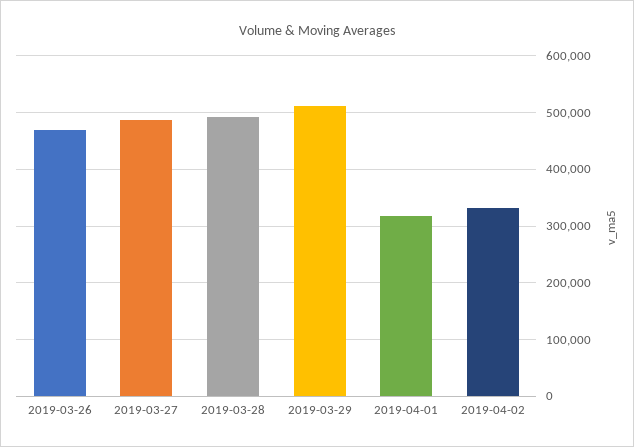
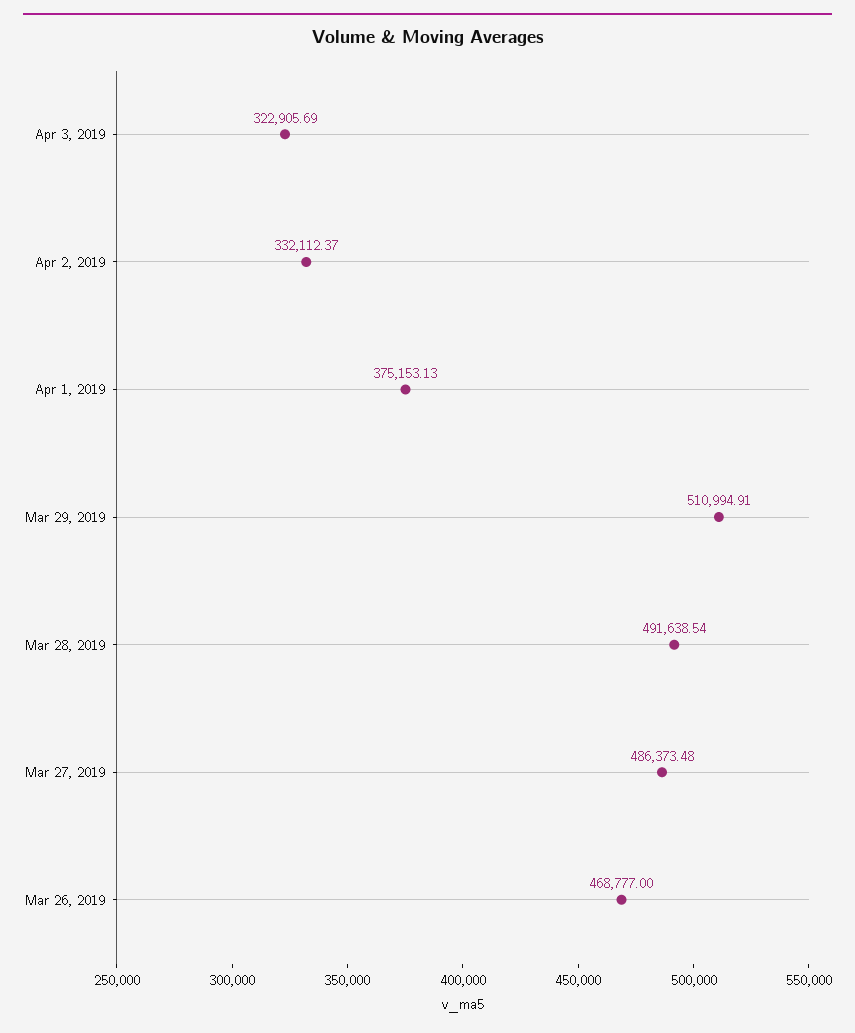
2019-04-01: 320000 -> 375153.13
Apr 3, 2019: none -> 322905.69

